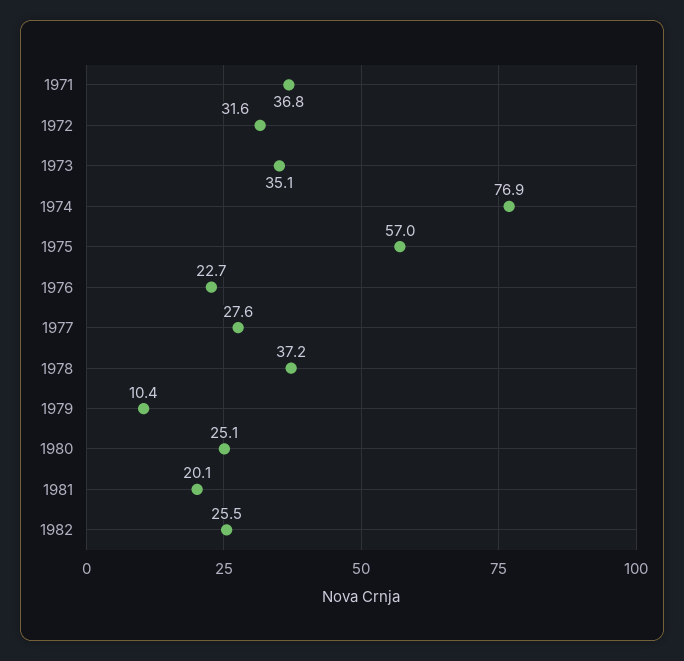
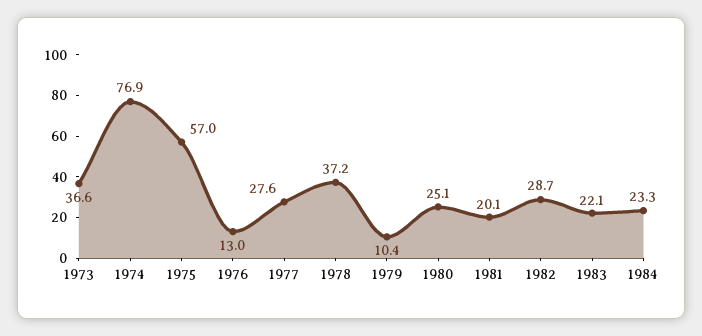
1971: 36.8 -> none
1972: 31.6 -> none
1973: 35.1 -> 36.6
1976: 22.7 -> 13
1982: 25.5 -> 28.7
1983: none -> 22.1
1984: none -> 23.3

